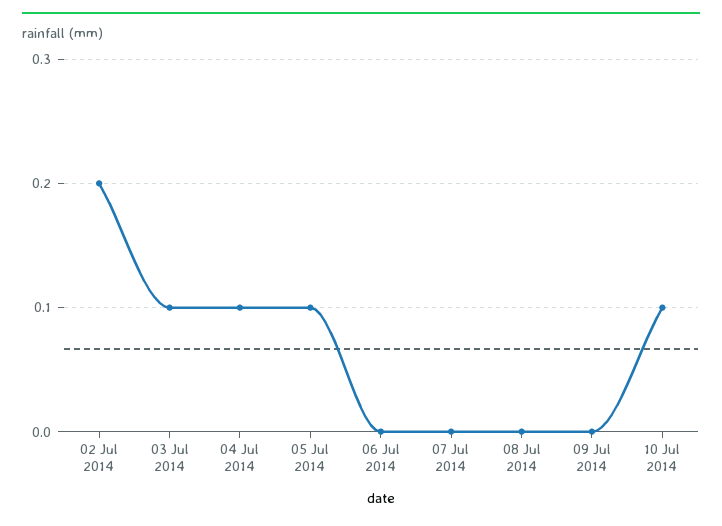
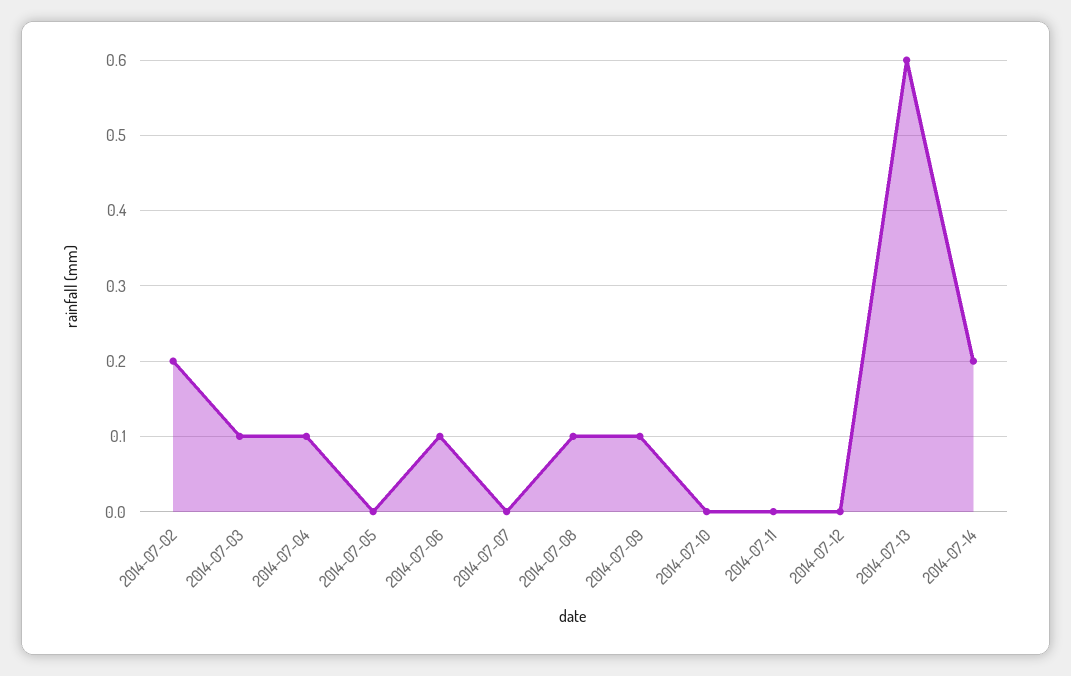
05 Jul 2014: 0.1 -> 0
06 Jul 2014: 0 -> 0.1
08 Jul 2014: 0 -> 0.1
09 Jul 2014: 0 -> 0.1
10 Jul 2014: 0.1 -> 0
2014-07-11: none -> 0
2014-07-12: none -> 0
2014-07-13: none -> 0.6
2014-07-14: none -> 0.2

